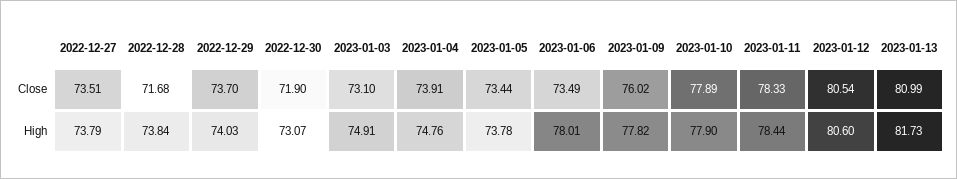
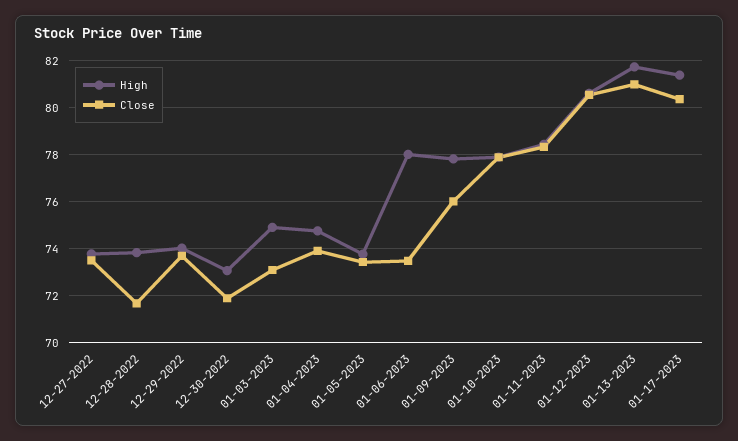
High, 01-17-2023: none -> 81.5
Close, 01-17-2023: none -> 80.5

